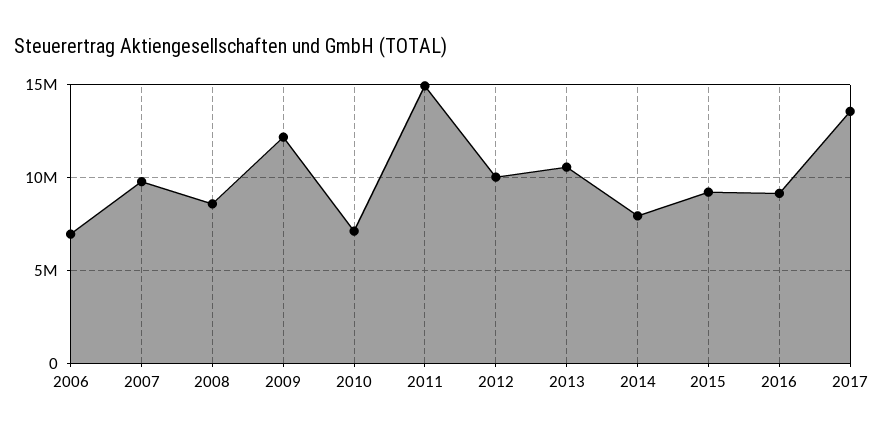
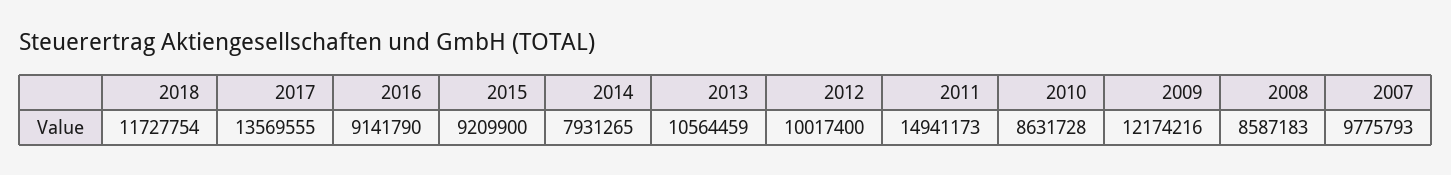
2006: 7000000 -> none
2010: 7000000 -> 8631728
2018: none -> 11727754

